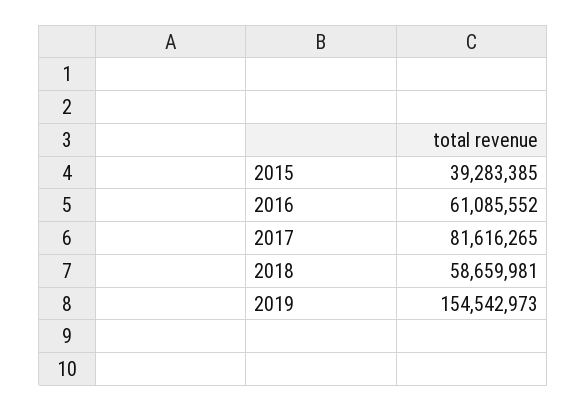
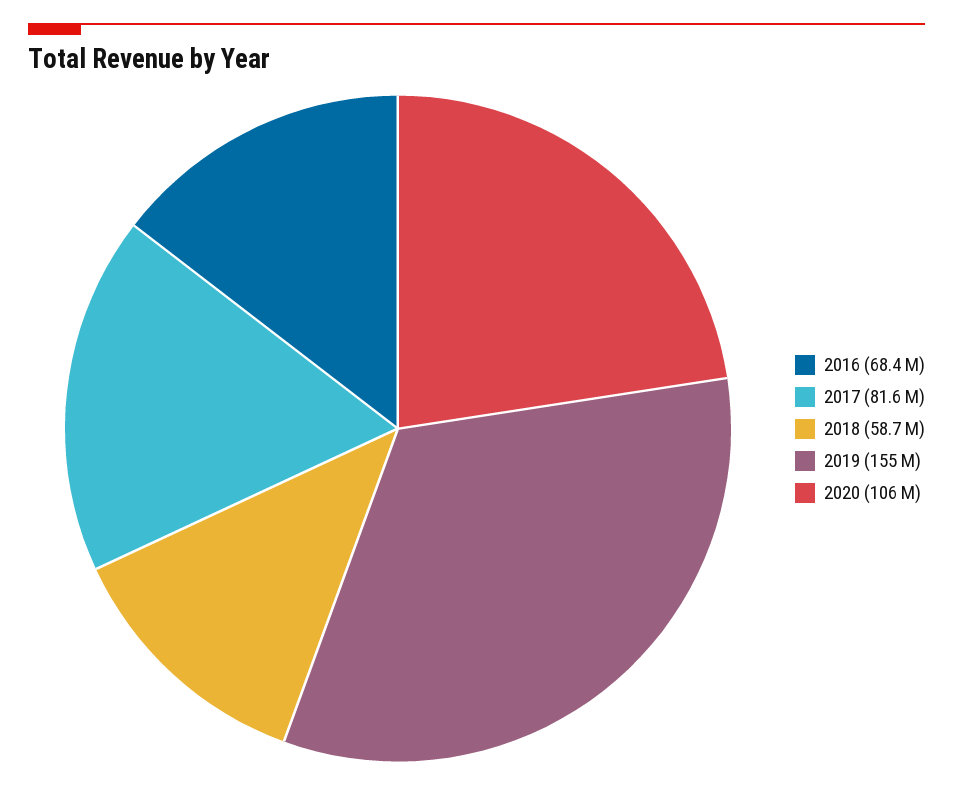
2015: 39283385 -> none
2016: 61085552 -> 68400000
2020: none -> 106000000

